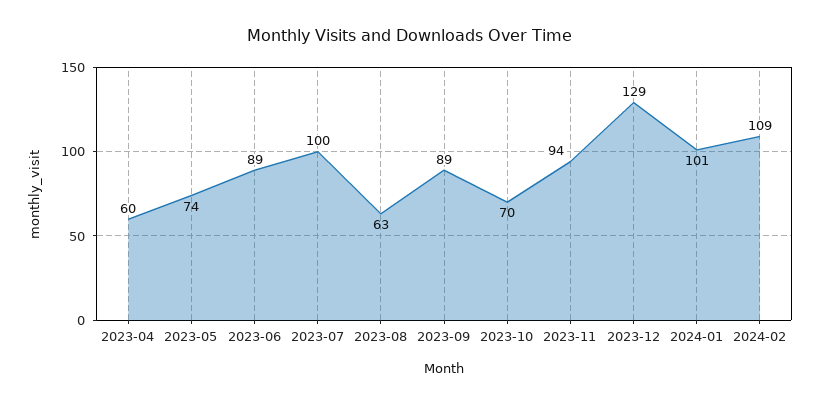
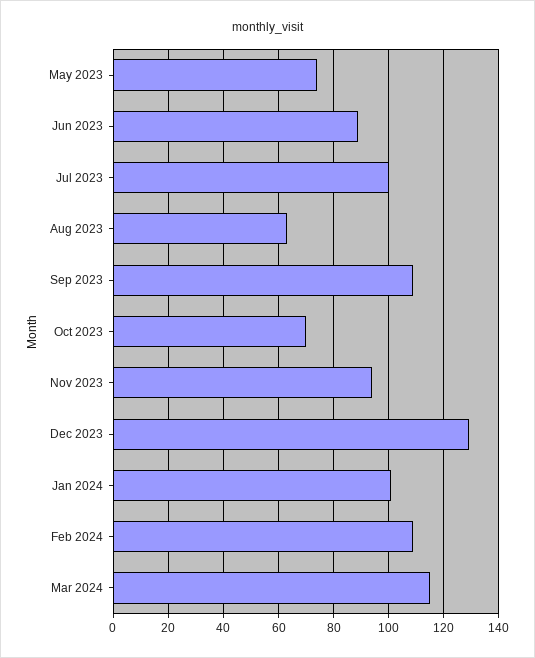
2023-04: 60 -> none
2023-09: 89 -> 110
Mar 2024: none -> 115

